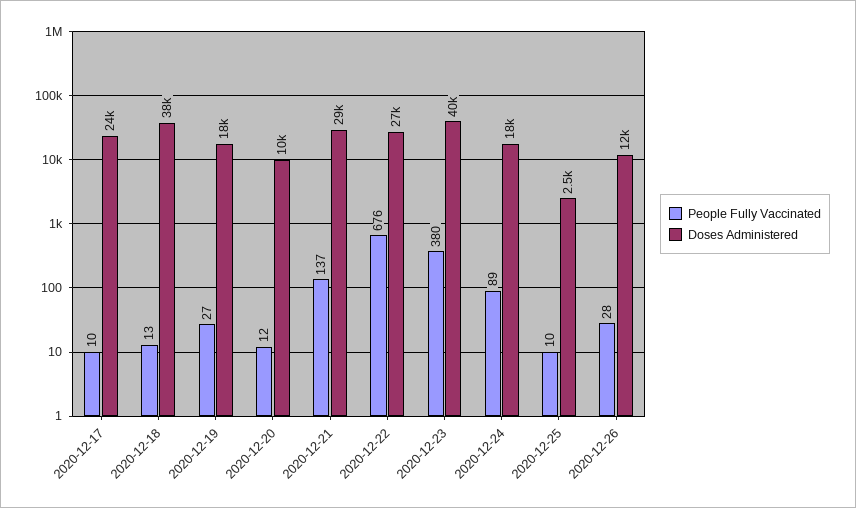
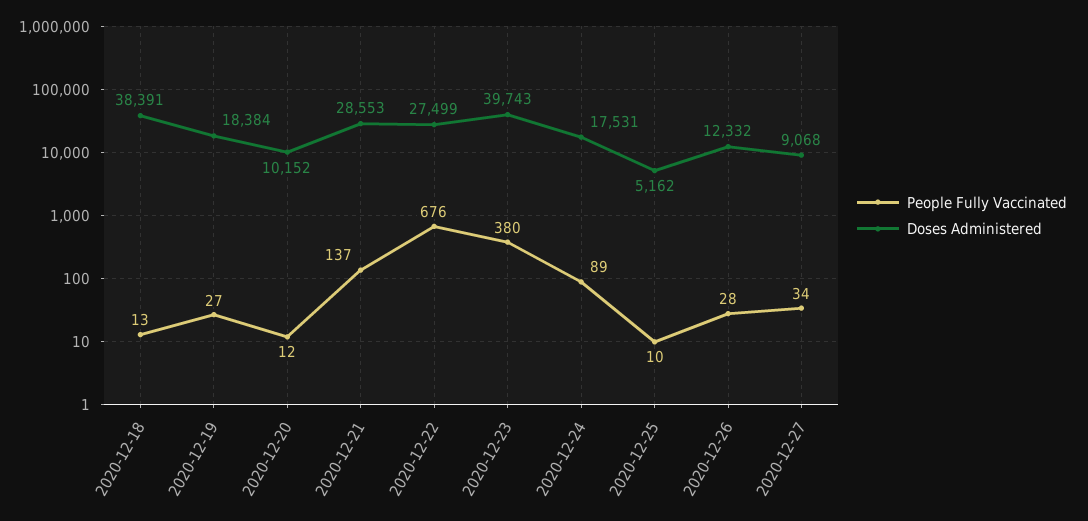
People Fully Vaccinated, 2020-12-17: 10 -> none
Doses Administered, 2020-12-17: 24000 -> none
Doses Administered, 2020-12-25: 2500 -> 5162
People Fully Vaccinated, 2020-12-27: none -> 34
Doses Administered, 2020-12-27: none -> 9068

